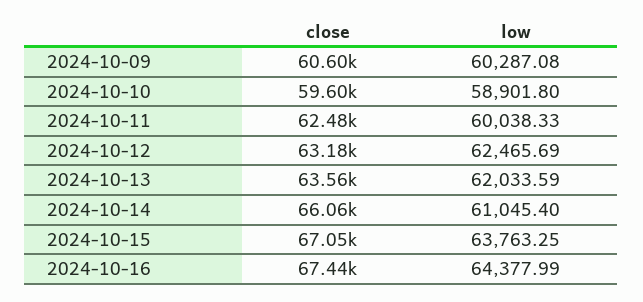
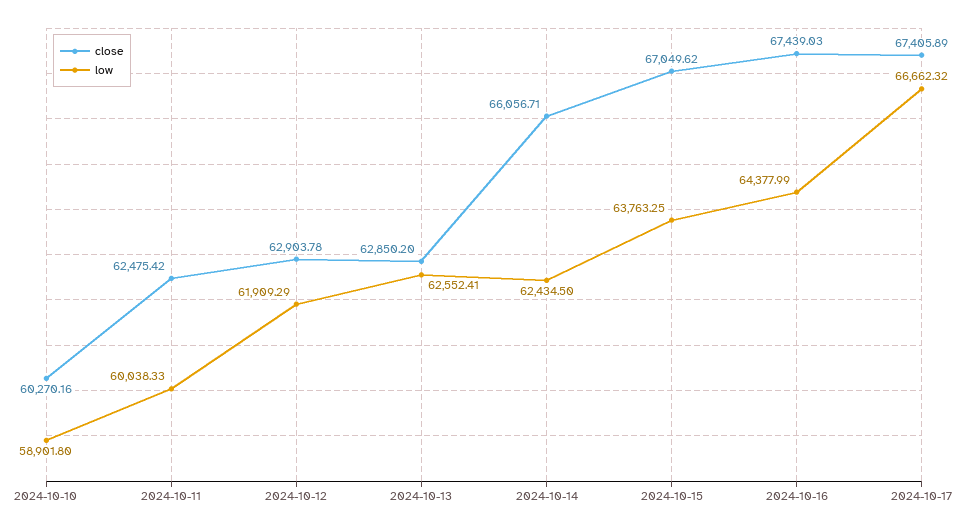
close, 2024-10-09: 60600 -> none
low, 2024-10-09: 60287.08 -> none
close, 2024-10-10: 59600 -> 60270.16
close, 2024-10-12: 63180 -> 62903.78
low, 2024-10-12: 62465.69 -> 61909.29
close, 2024-10-13: 63560 -> 62850.2
low, 2024-10-13: 62033.59 -> 62552.41
low, 2024-10-14: 61045.4 -> 62434.5
close, 2024-10-17: none -> 67405.89
low, 2024-10-17: none -> 66662.32

